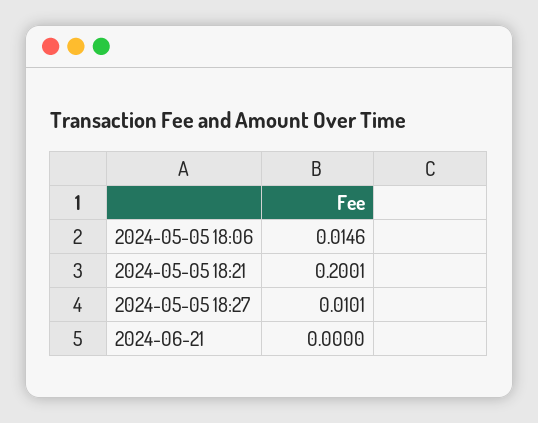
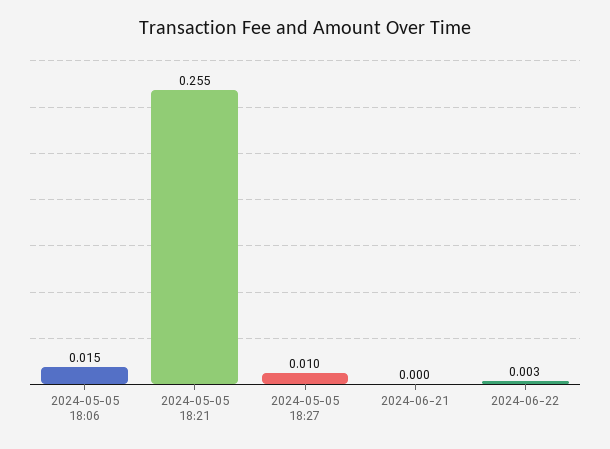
2024-05-05 18:21: 0.2001 -> 0.255
2024-06-22: none -> 0.003

